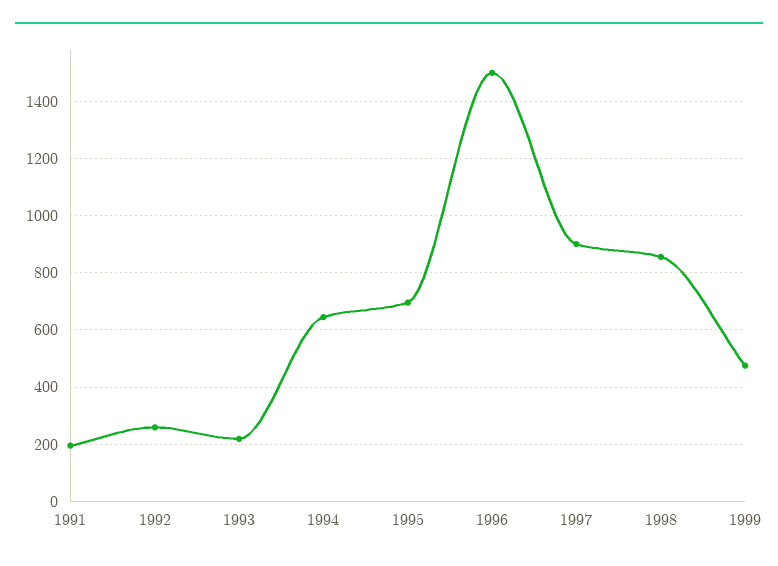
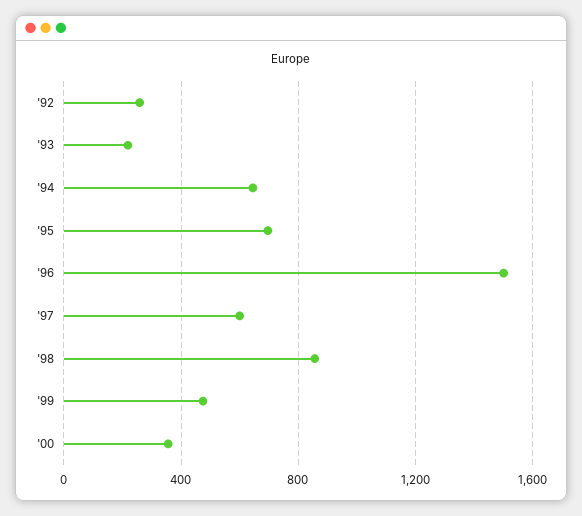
1991: 200 -> none
1997: 900 -> 600
'00: none -> 350

